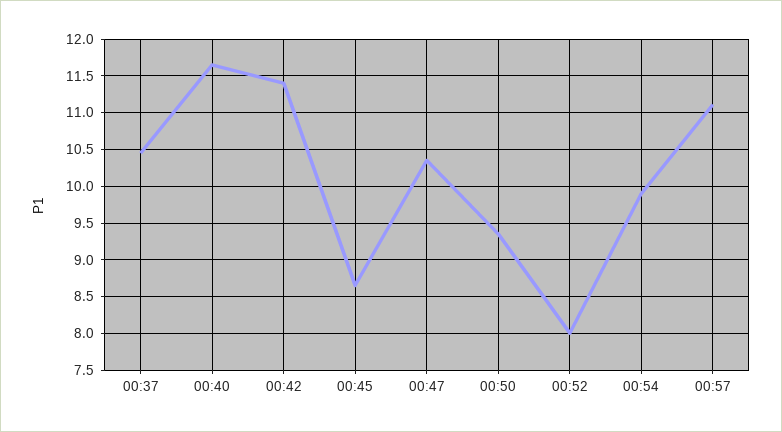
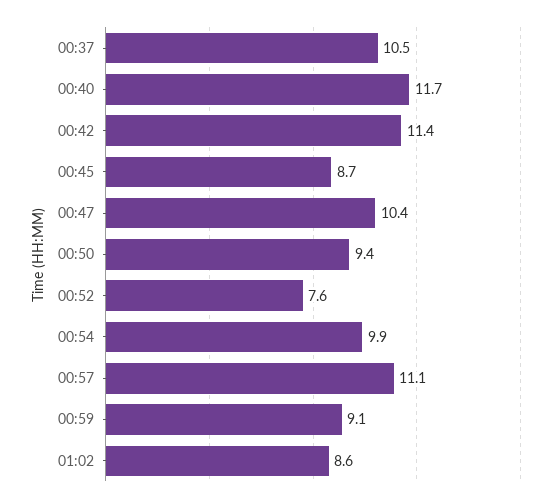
00:52: 8 -> 7.6
00:59: none -> 9.1
01:02: none -> 8.6

